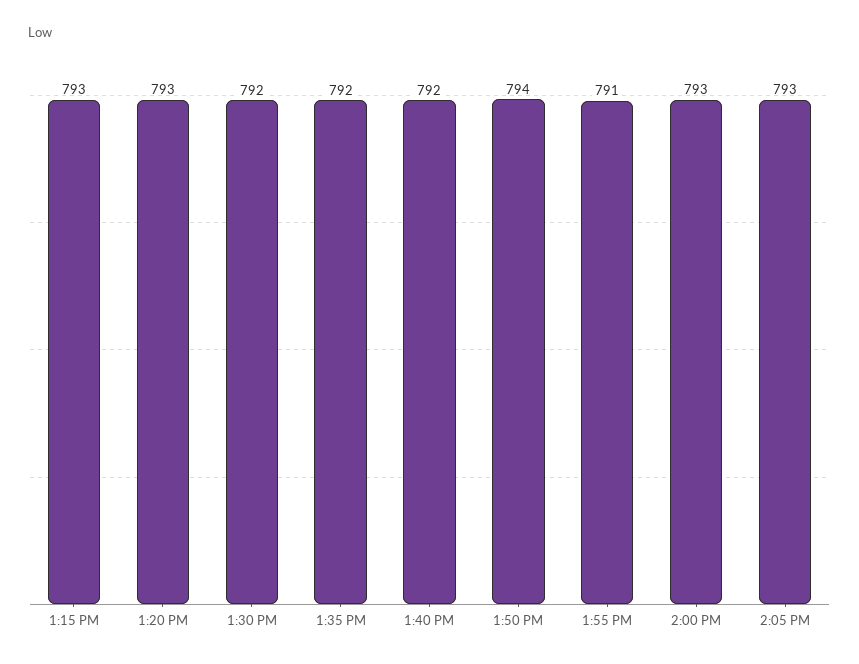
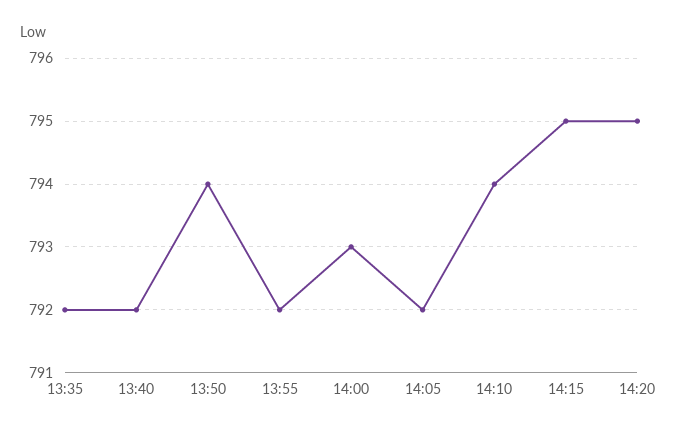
1:15 PM: 793 -> none
1:20 PM: 793 -> none
1:30 PM: 792 -> none
1:55 PM: 791 -> 792
2:05 PM: 793 -> 792
14:10: none -> 794
14:15: none -> 795
14:20: none -> 795

